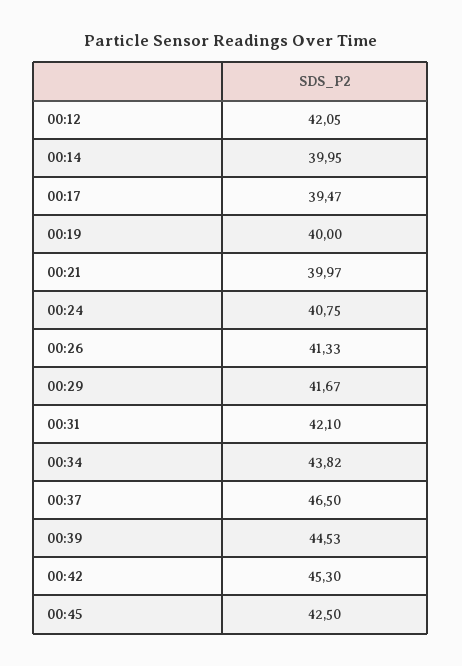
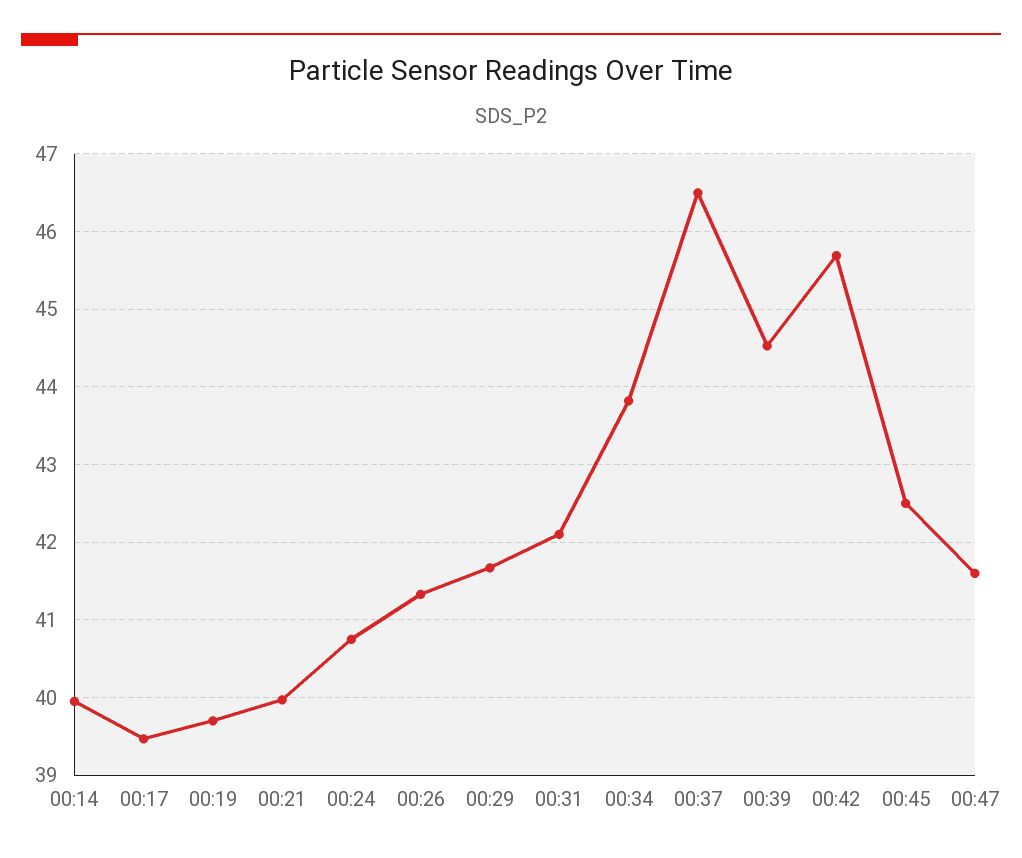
00:12: 42.05 -> none
00:19: 40 -> 39.7
00:42: 45.3 -> 45.7
00:47: none -> 41.6

